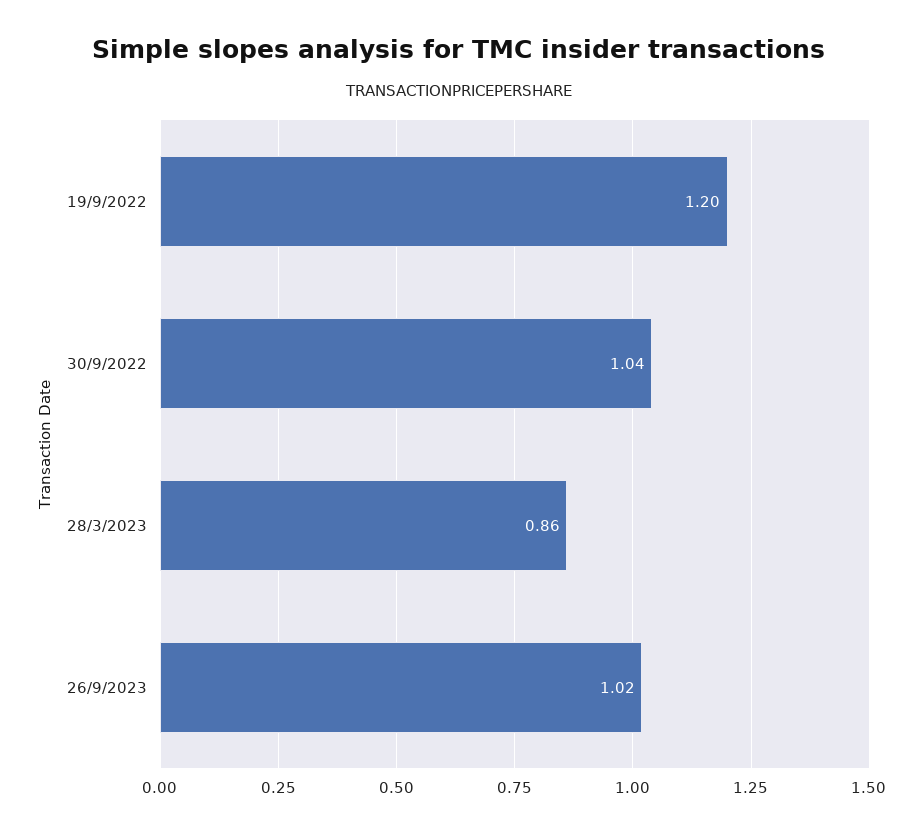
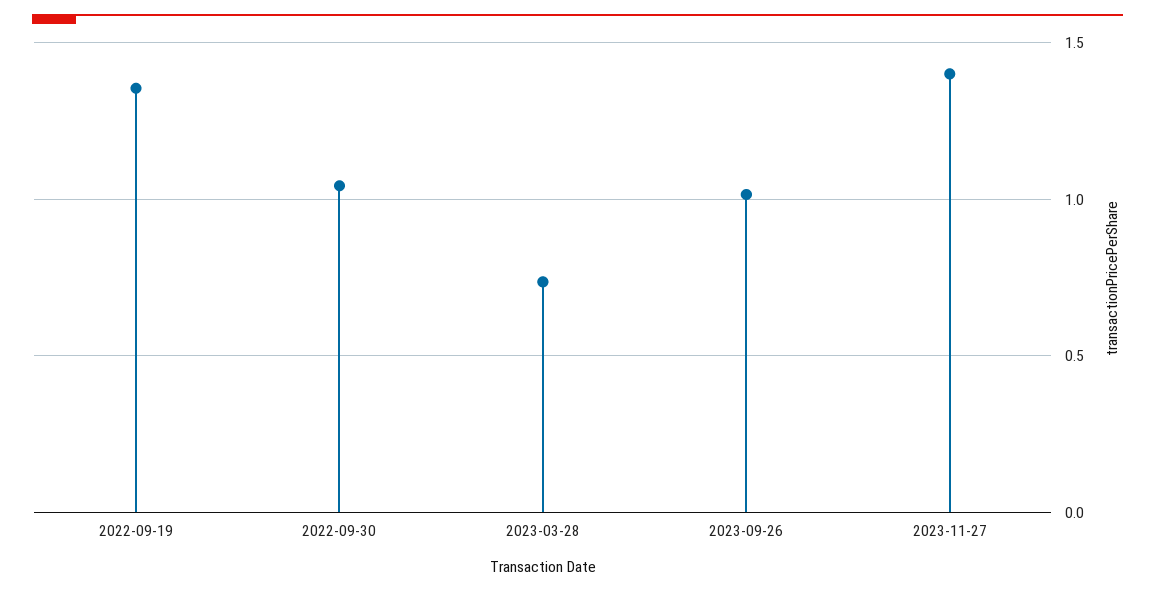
19/9/2022: 1.2 -> 1.35
28/3/2023: 0.86 -> 0.75
2023-11-27: none -> 1.4

